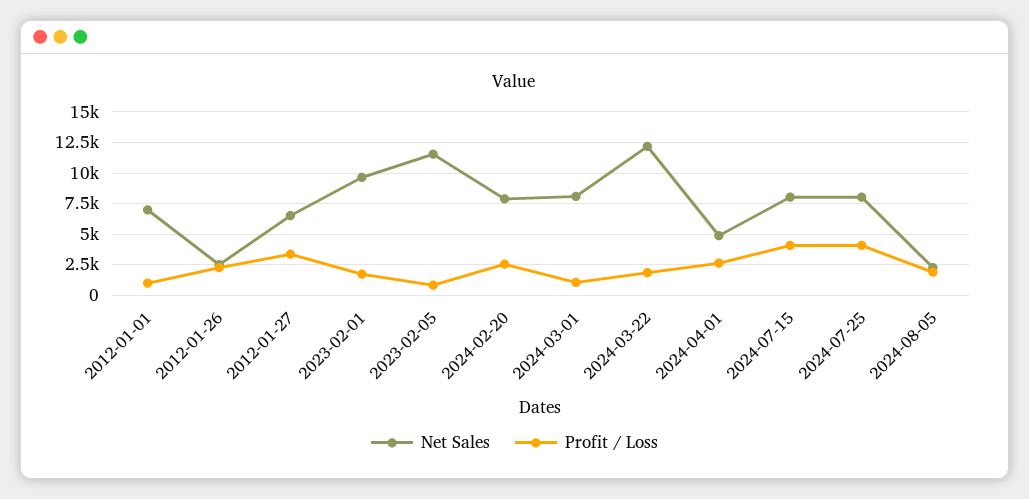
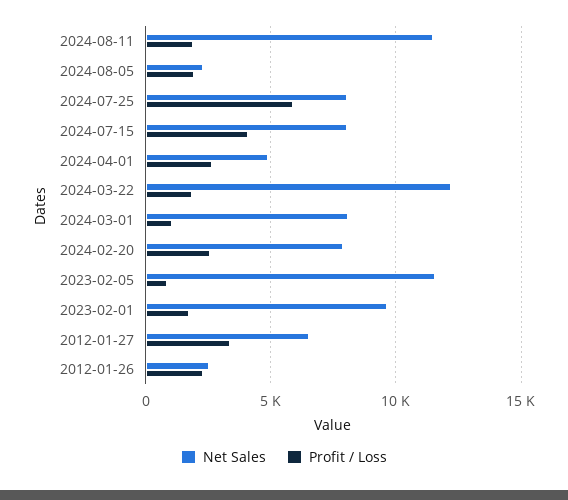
Net Sales, 2012-01-01: 7000 -> none
Profit / Loss, 2012-01-01: 1000 -> none
Profit / Loss, 2024-07-25: 4000 -> 6000
Net Sales, 2024-08-11: none -> 11500
Profit / Loss, 2024-08-11: none -> 2000

